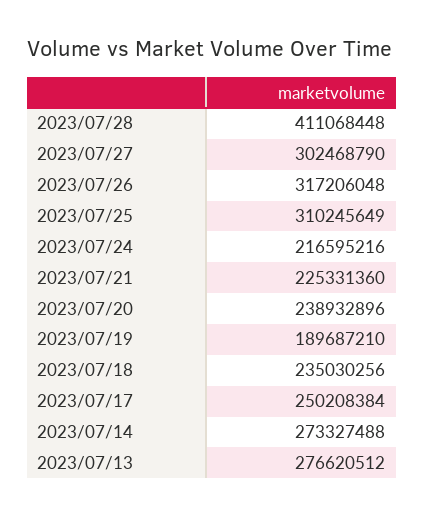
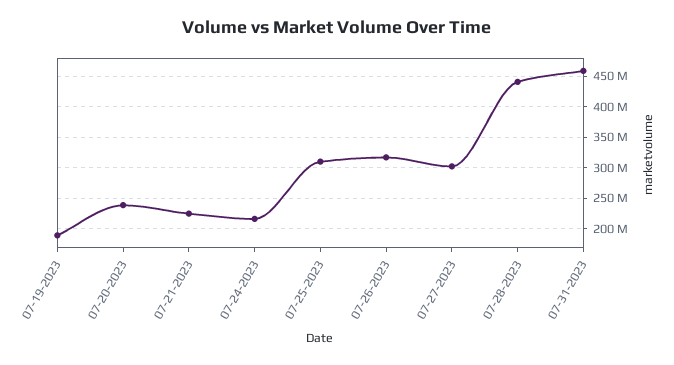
2023/07/28: 411068448 -> 440000000
2023/07/18: 235030256 -> none
2023/07/17: 250208384 -> none
2023/07/14: 273327488 -> none
2023/07/13: 276620512 -> none
07-31-2023: none -> 460000000

